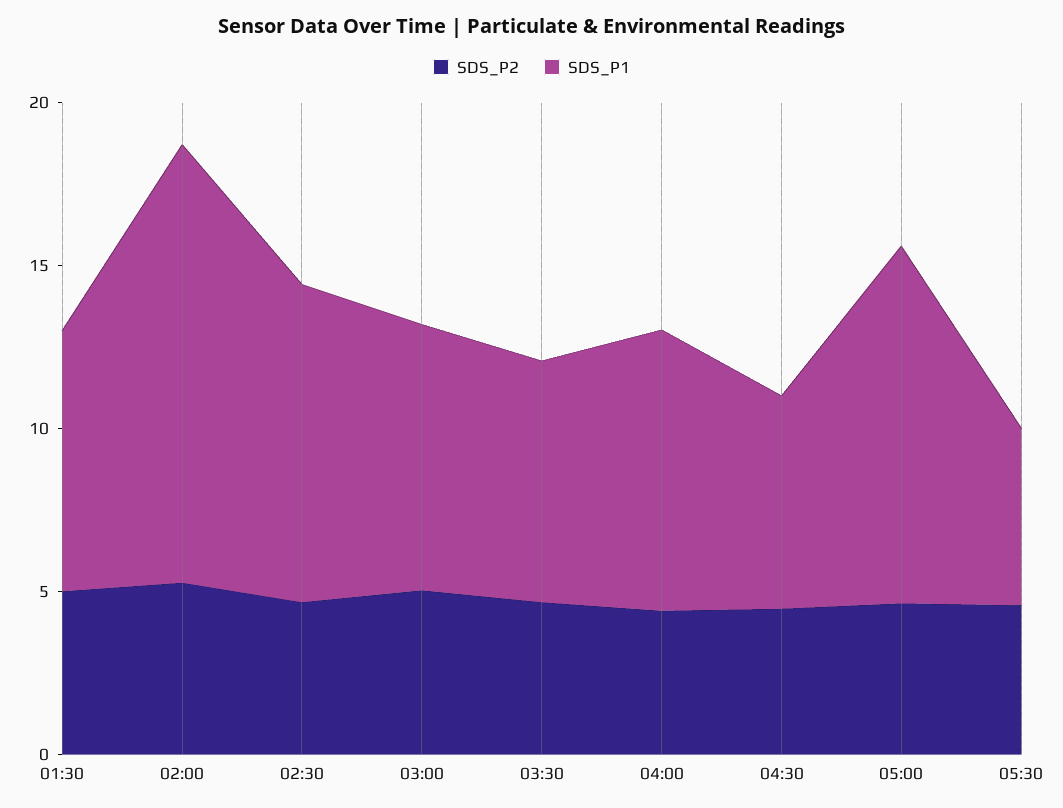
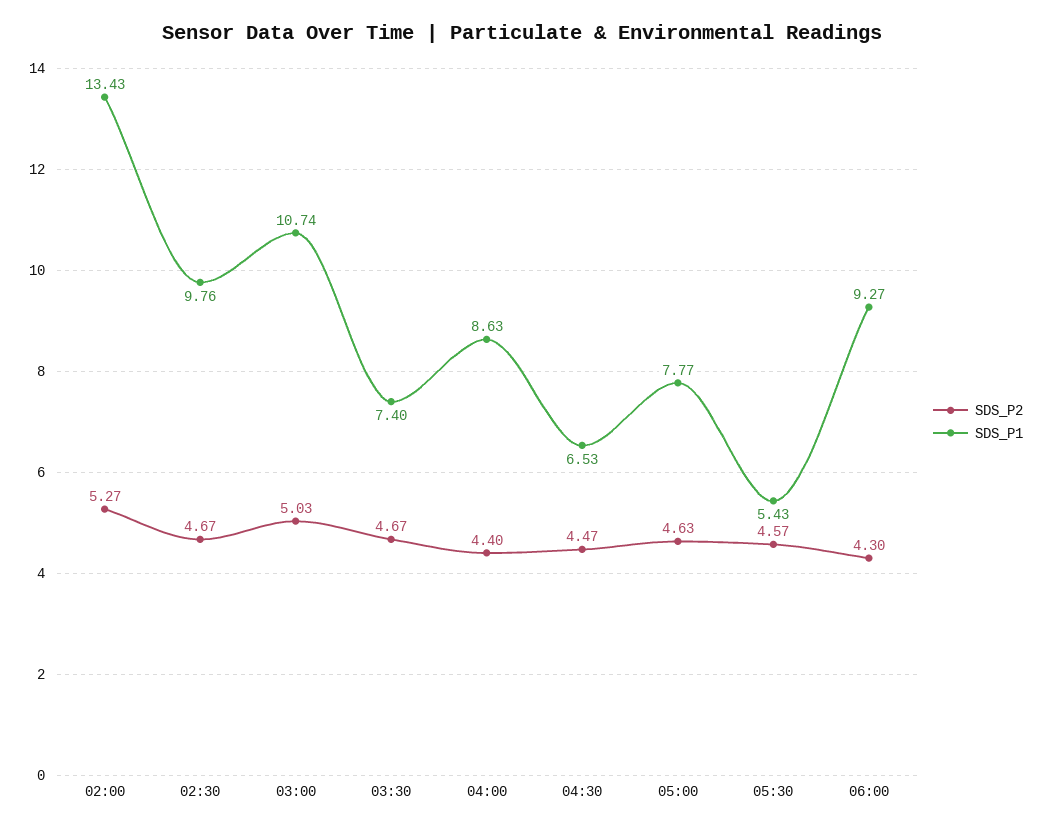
SDS_P2, 01:30: 5 -> none
SDS_P1, 01:30: 8 -> none
SDS_P1, 03:00: 8 -> 10.74
SDS_P1, 05:00: 11 -> 7.77
SDS_P2, 06:00: none -> 4.3
SDS_P1, 06:00: none -> 9.27

